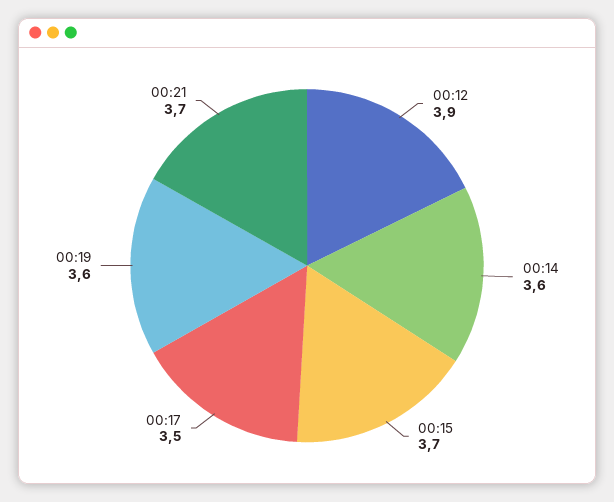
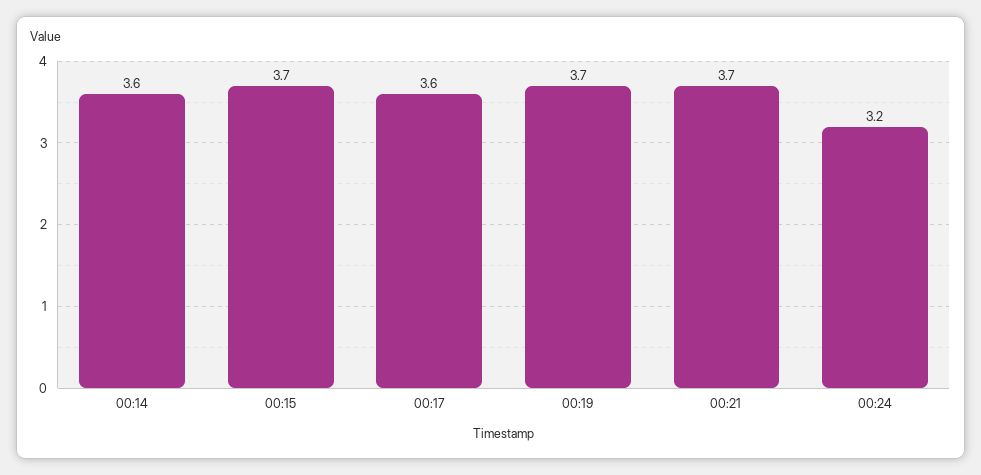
00:12: 3.9 -> none
00:17: 3.5 -> 3.6
00:19: 3.6 -> 3.7
00:24: none -> 3.2

